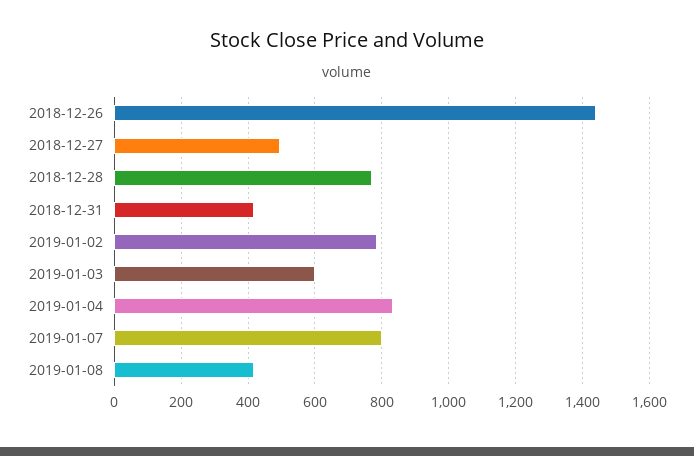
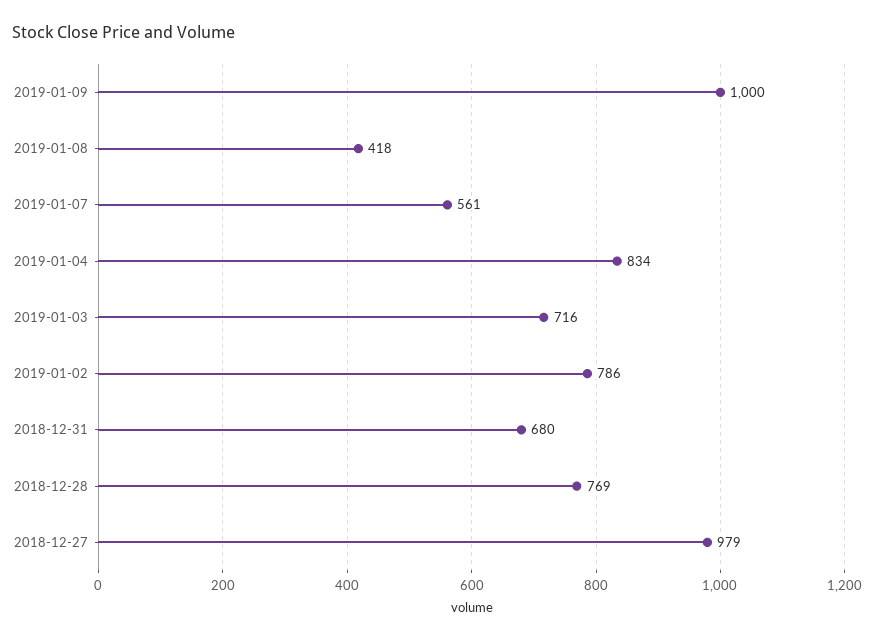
2018-12-26: 1440 -> none
2018-12-27: 500 -> 979
2018-12-31: 420 -> 680
2019-01-03: 600 -> 716
2019-01-07: 800 -> 561
2019-01-09: none -> 1000

